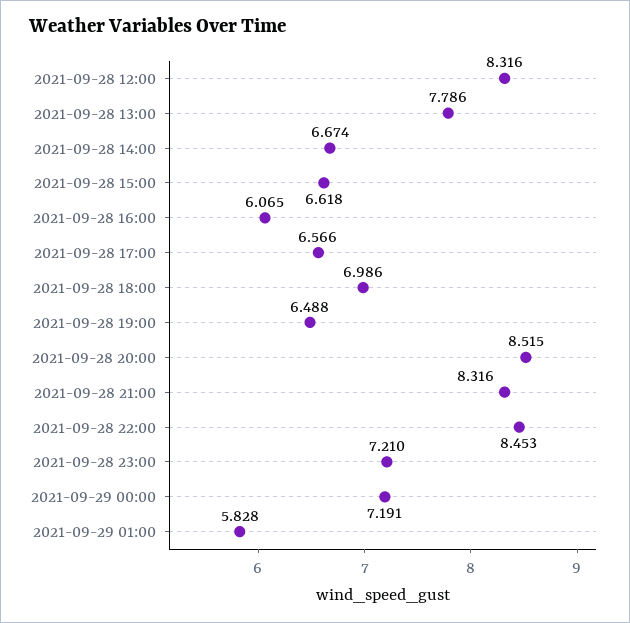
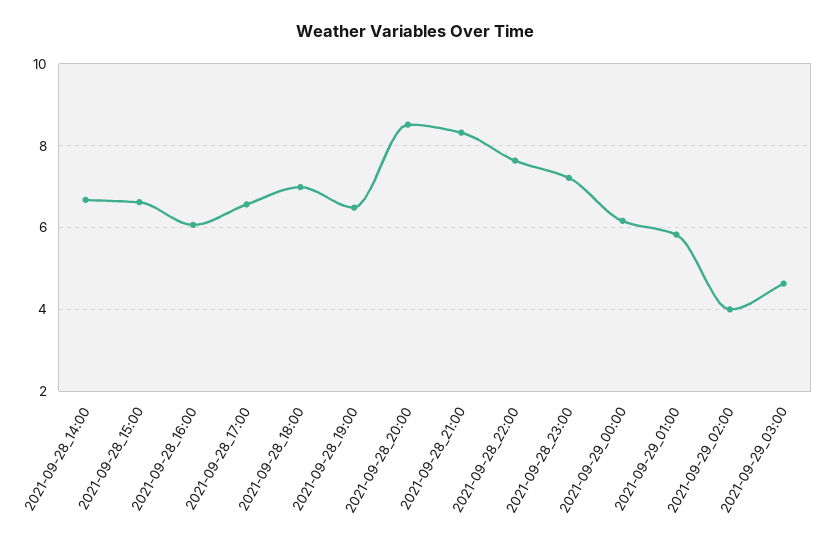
2021-09-28 12:00: 8.316 -> none
2021-09-28 13:00: 7.786 -> none
2021-09-28 22:00: 8.453 -> 7.6
2021-09-29 00:00: 7.191 -> 6.2
2021-09-29_02:00: none -> 4
2021-09-29_03:00: none -> 4.6

